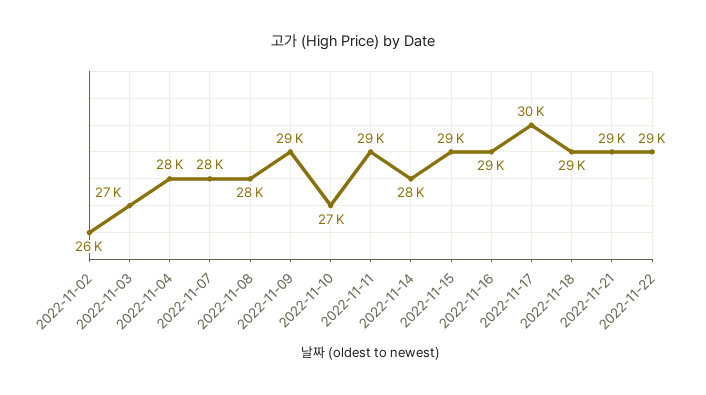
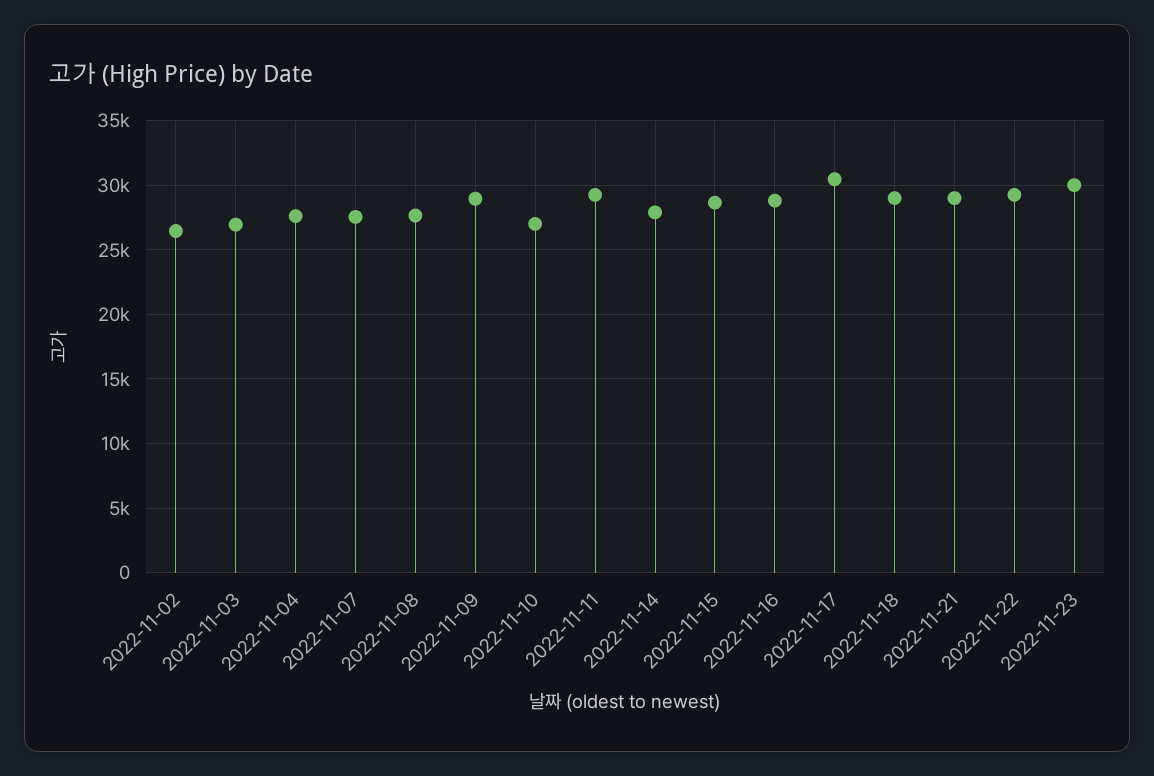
2022-11-23: none -> 30000

